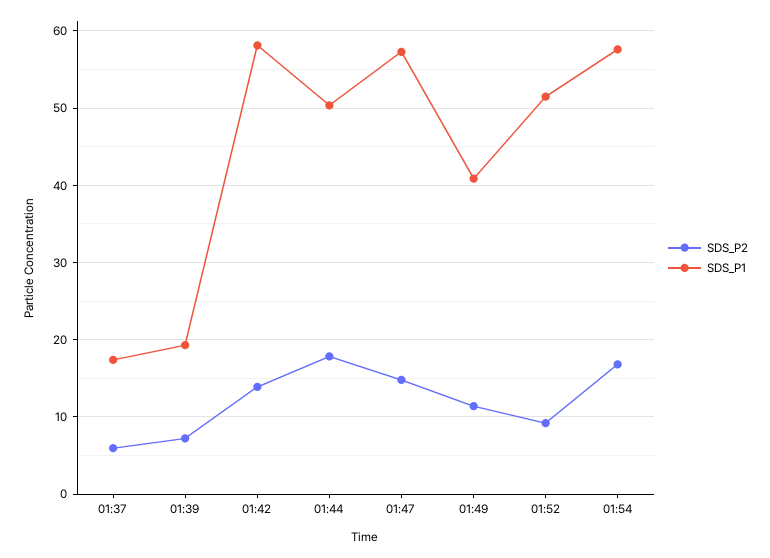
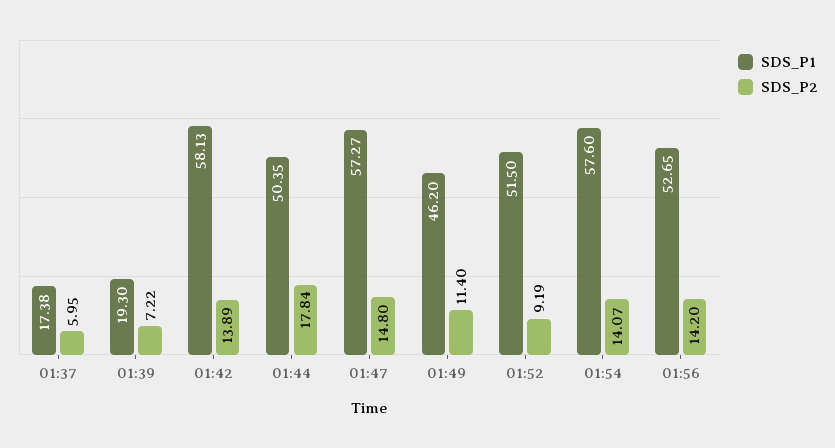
SDS_P1, 01:49: 41 -> 46.2
SDS_P2, 01:54: 17 -> 14.07
SDS_P1, 01:56: none -> 52.65
SDS_P2, 01:56: none -> 14.2

